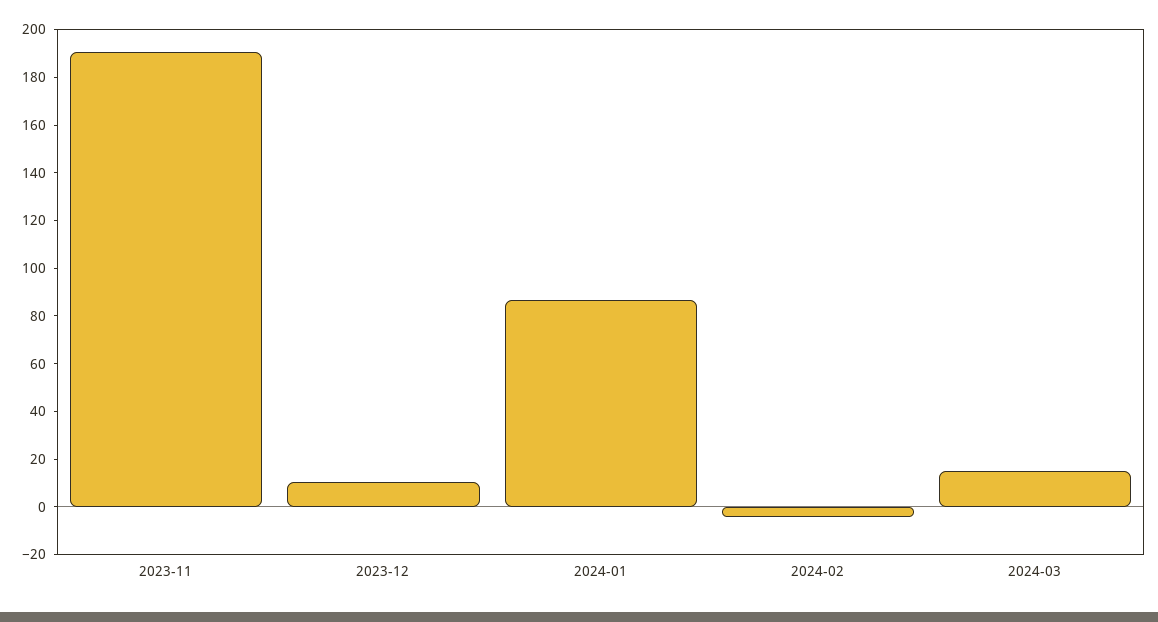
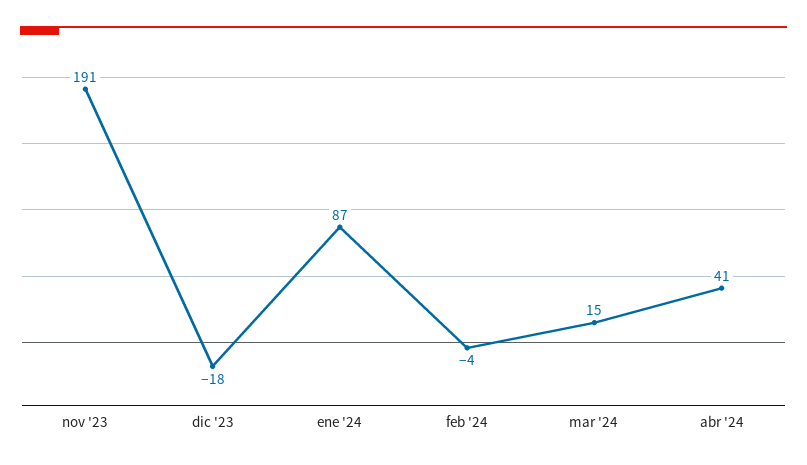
2023-12: 10 -> -18
abr '24: none -> 41

